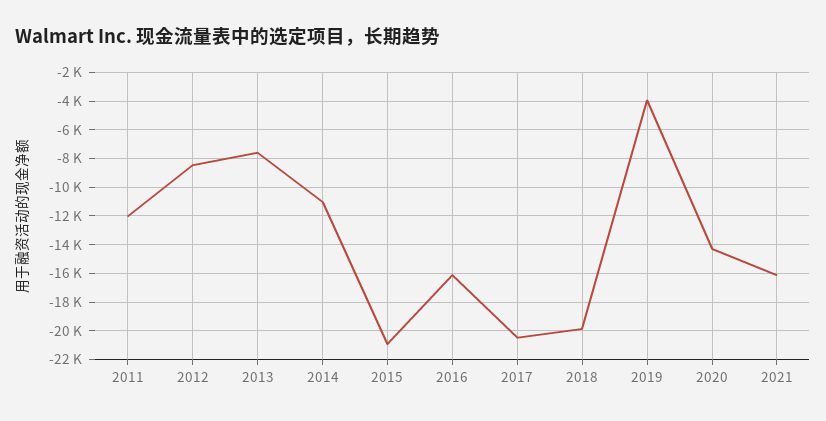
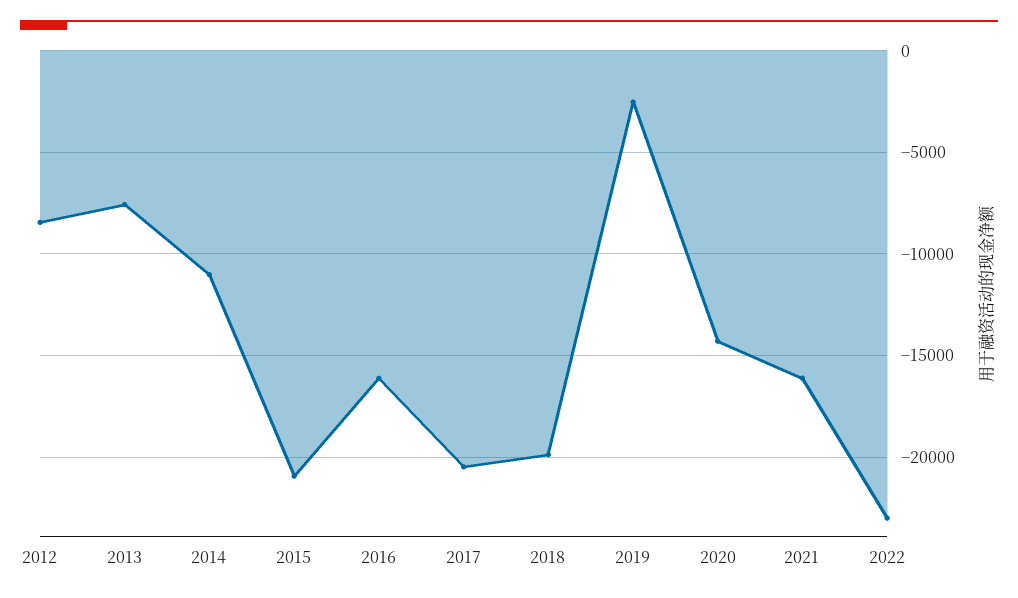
2011: -12000 -> none
2019: -4000 -> -2500
2022: none -> -23000

